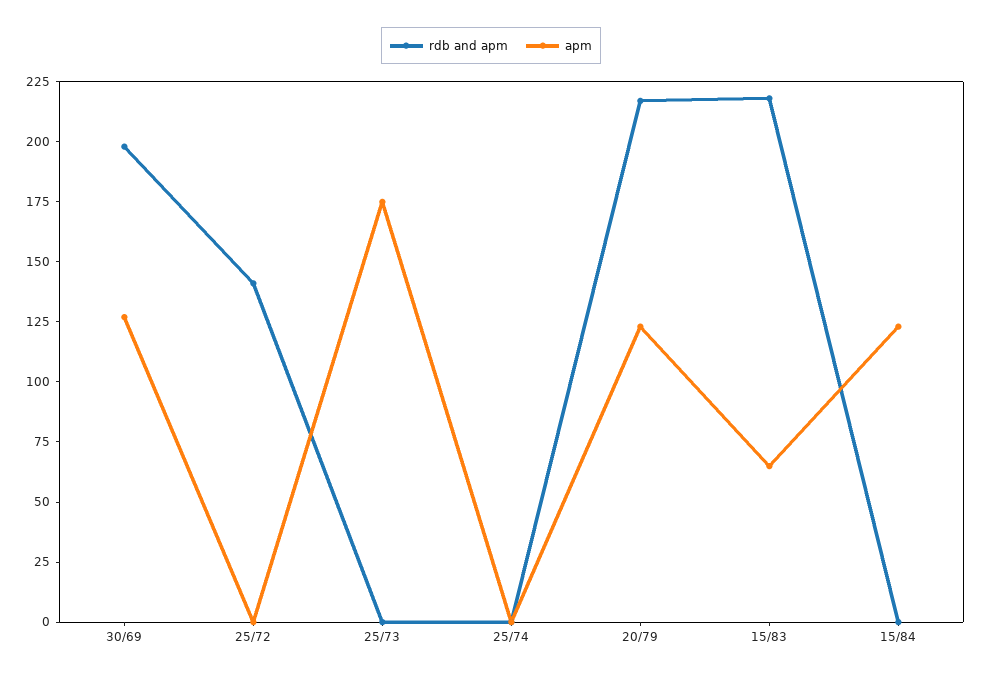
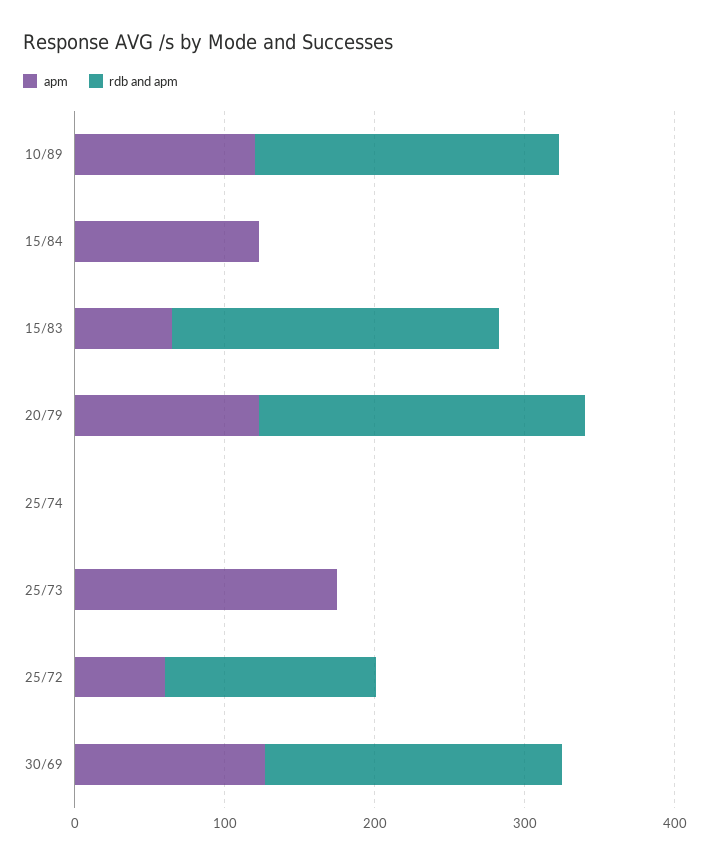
apm, 25/72: 0 -> 60
apm, 10/89: none -> 120
rdb and apm, 10/89: none -> 200

